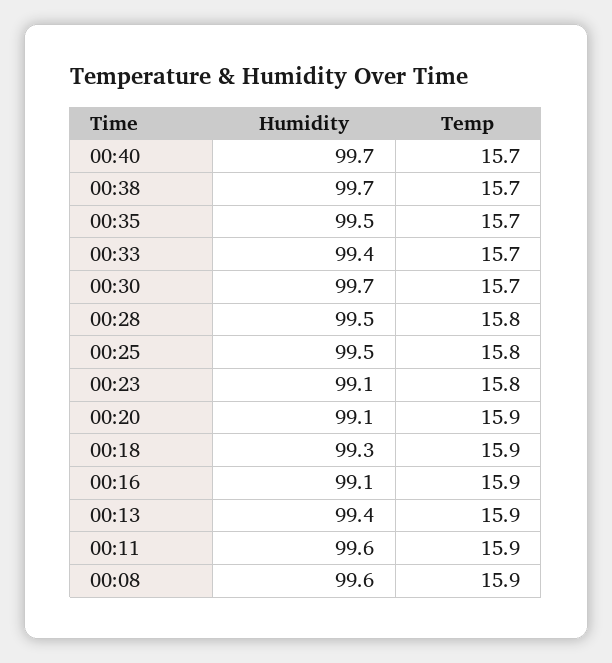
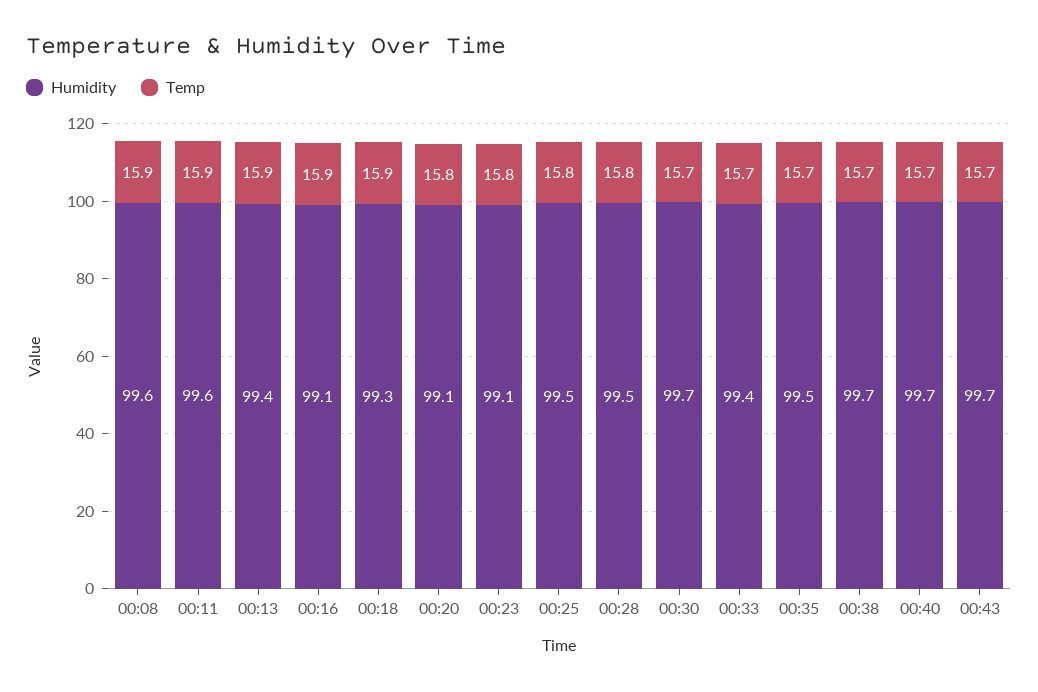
Temp, 00:20: 15.9 -> 15.8
Humidity, 00:43: none -> 99.7
Temp, 00:43: none -> 15.7

